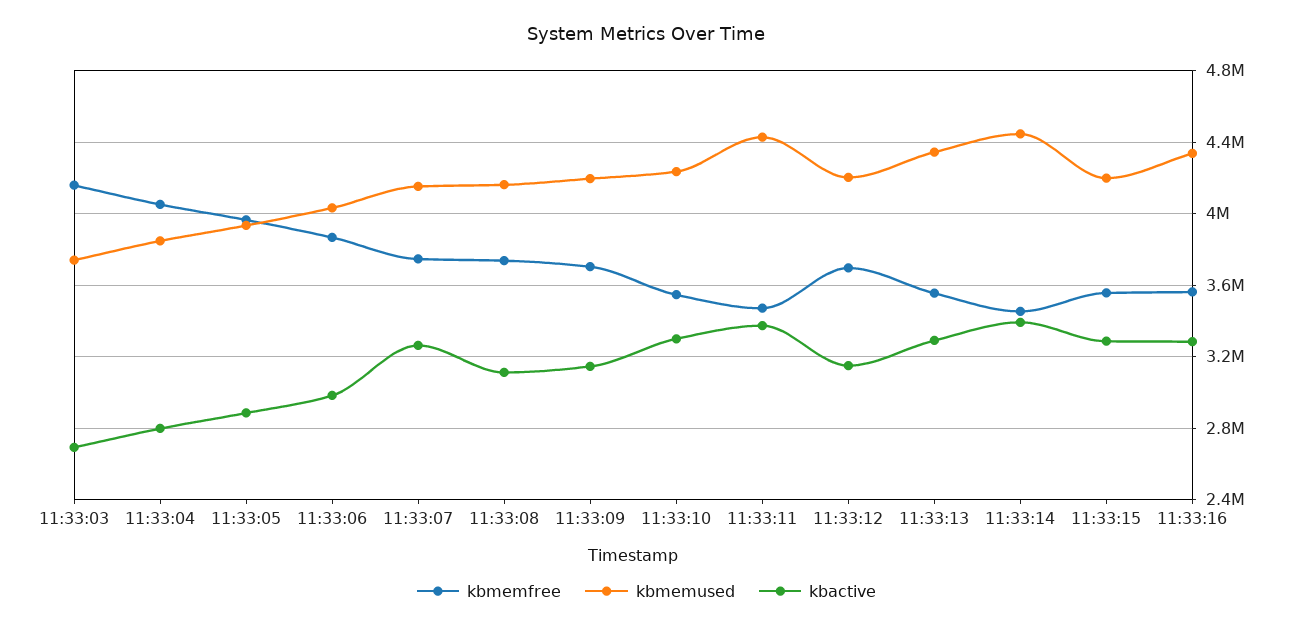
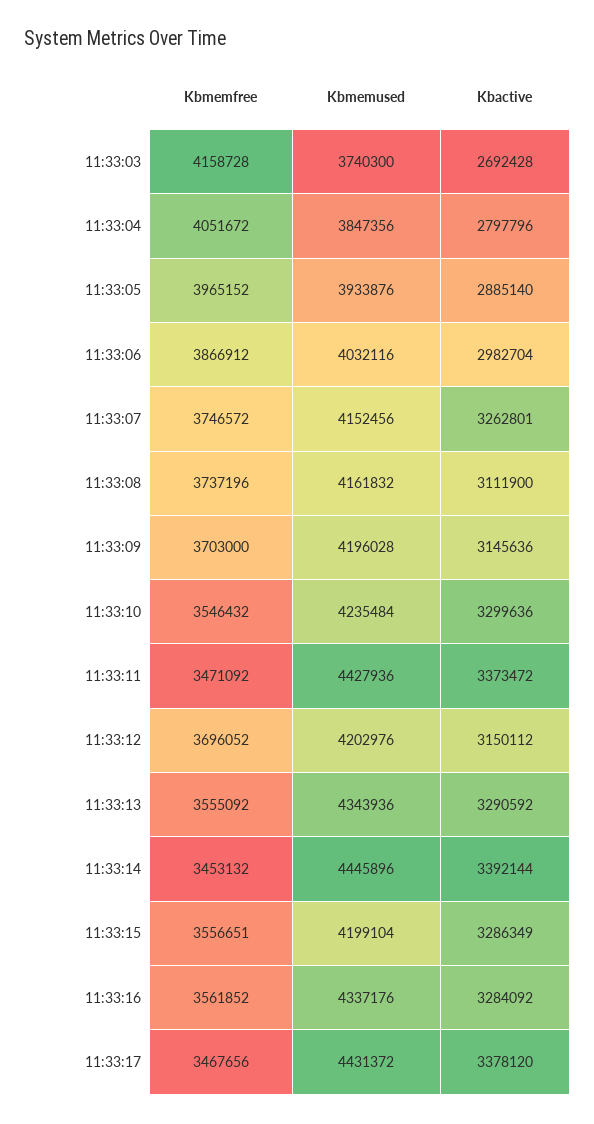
kbmemfree, 11:33:17: none -> 3467656
kbmemused, 11:33:17: none -> 4431372
kbactive, 11:33:17: none -> 3378120

